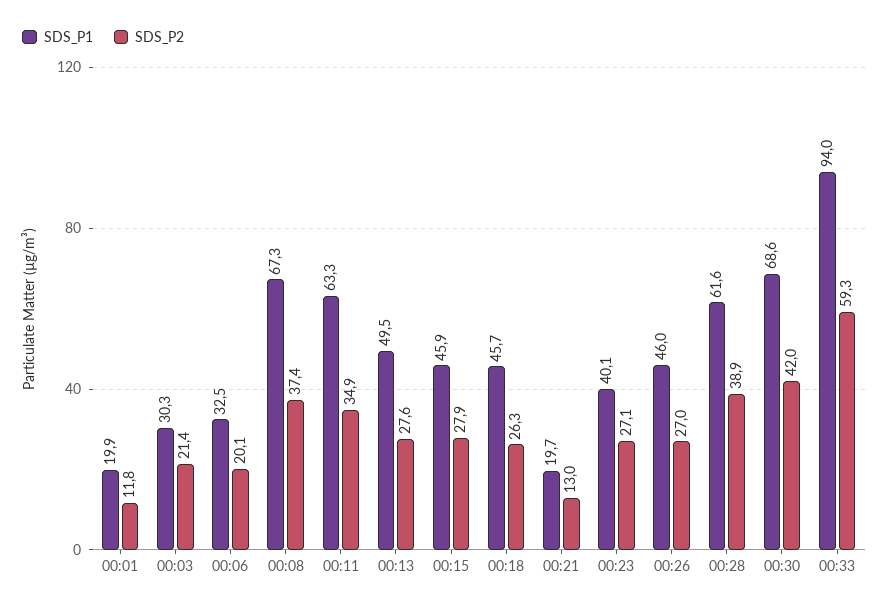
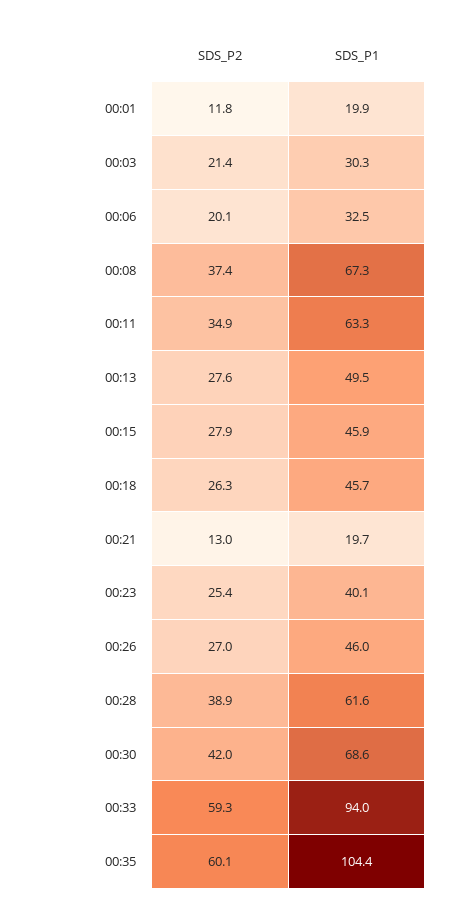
SDS_P2, 00:23: 27.1 -> 25.4
SDS_P2, 00:35: none -> 60.1
SDS_P1, 00:35: none -> 104.4

